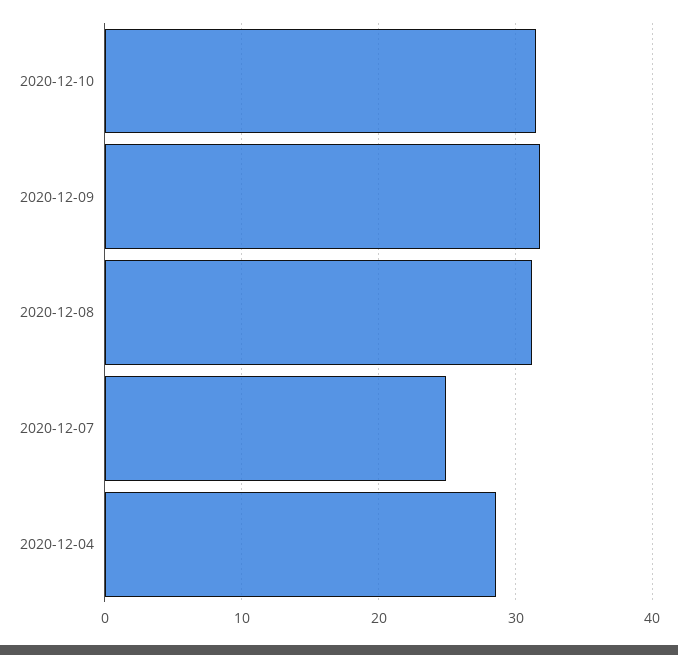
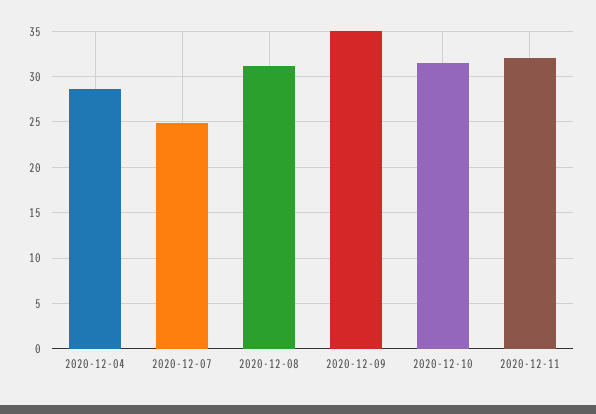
2020-12-09: 32 -> 35
2020-12-11: none -> 32

